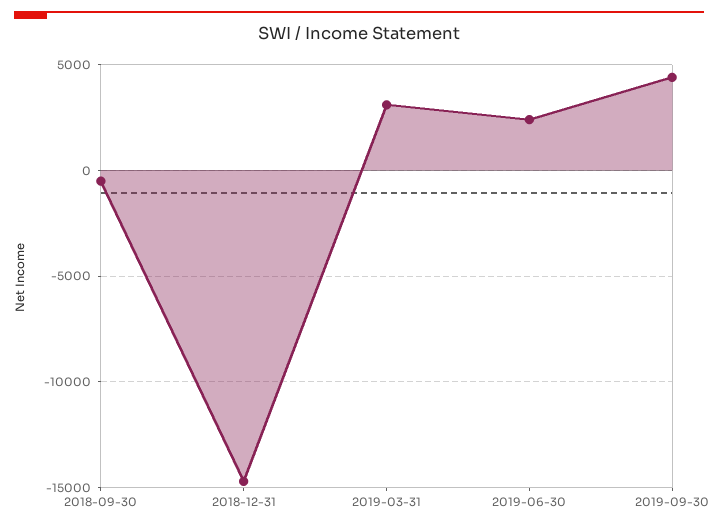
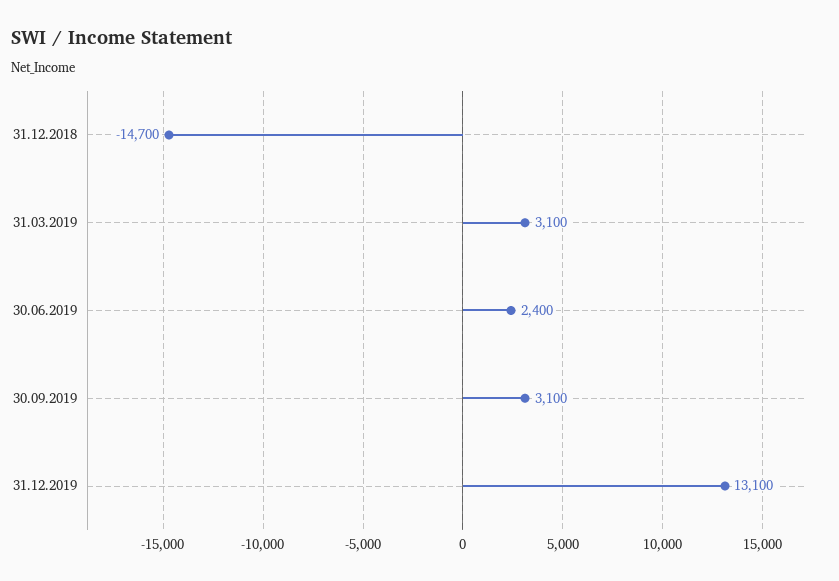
2018-09-30: -500 -> none
2019-09-30: 4500 -> 3100
31.12.2019: none -> 13100

